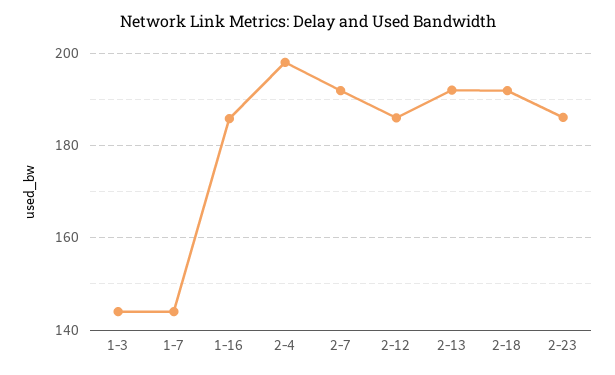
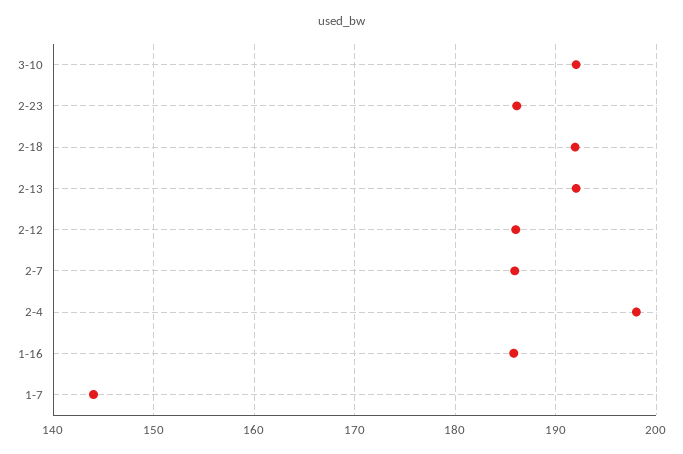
1-3: 144 -> none
2-7: 192 -> 186
3-10: none -> 192

